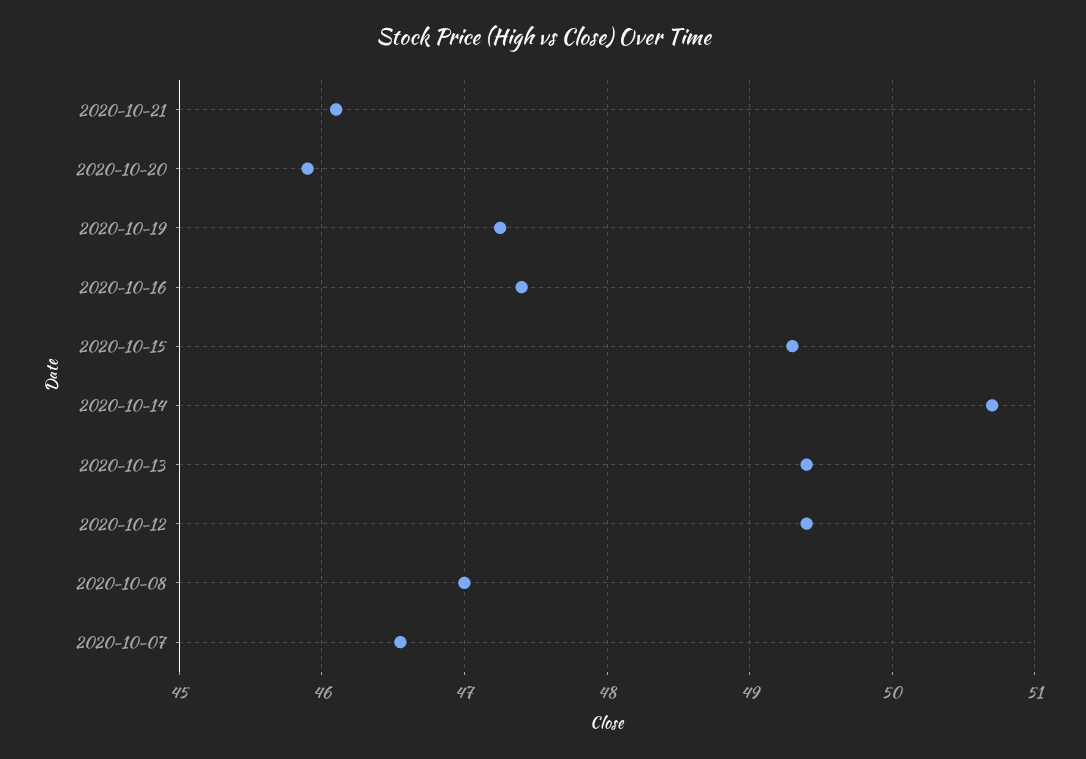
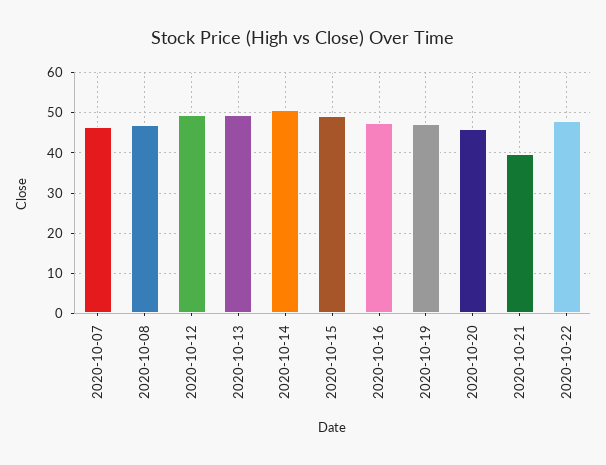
2020-10-21: 46.1 -> 40
2020-10-22: none -> 48

